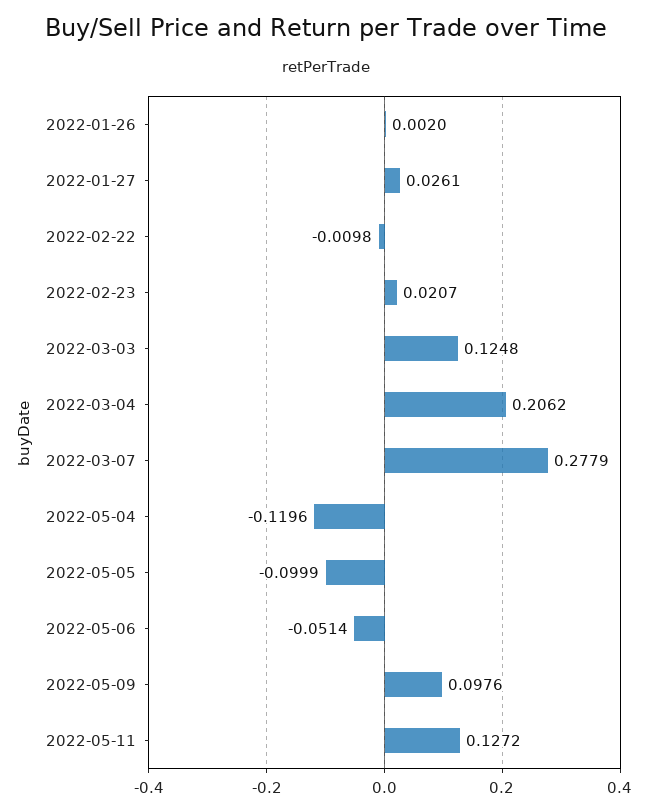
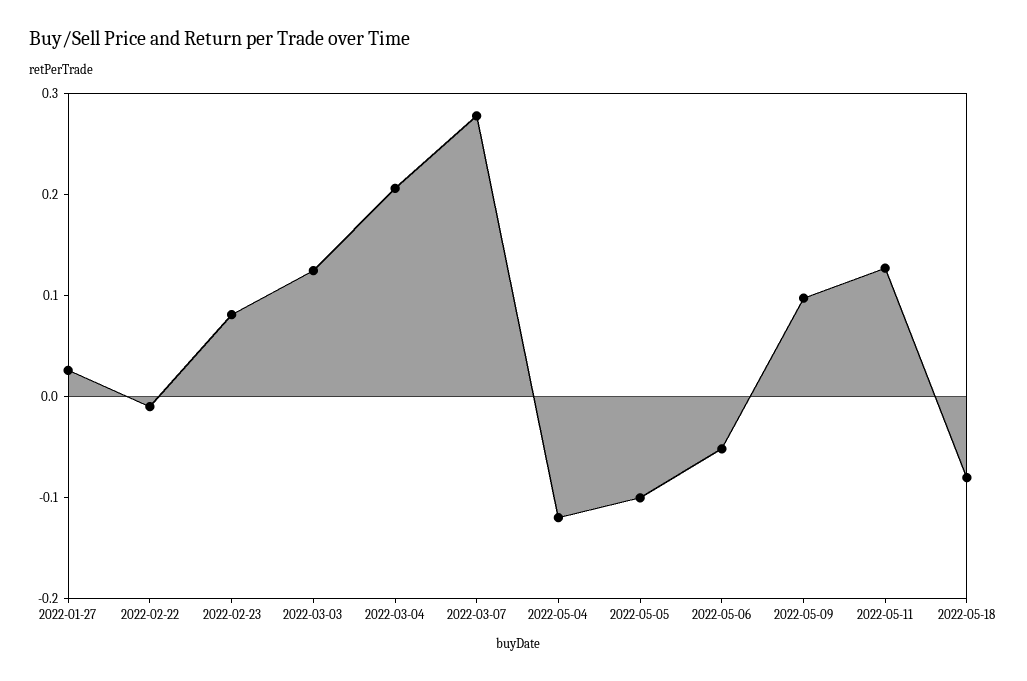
2022-01-26: 0.002 -> none
2022-02-23: 0.0207 -> 0.08
2022-05-18: none -> -0.08

